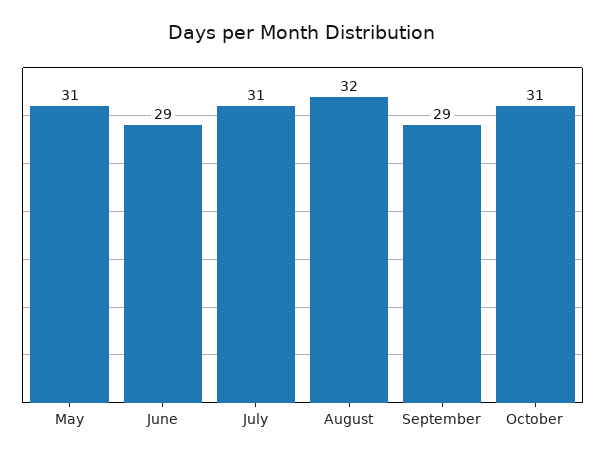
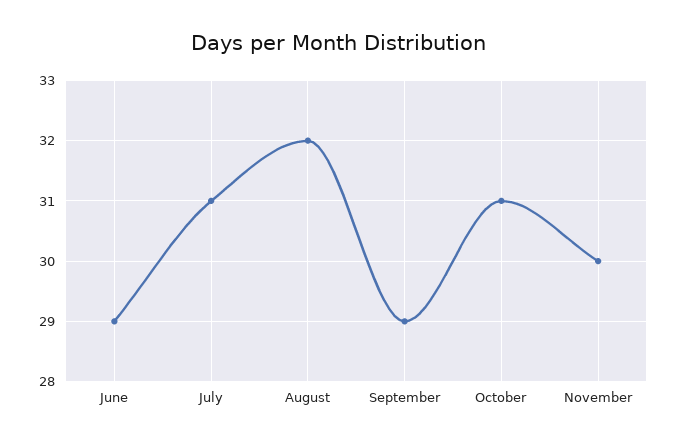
May: 31 -> none
November: none -> 30

